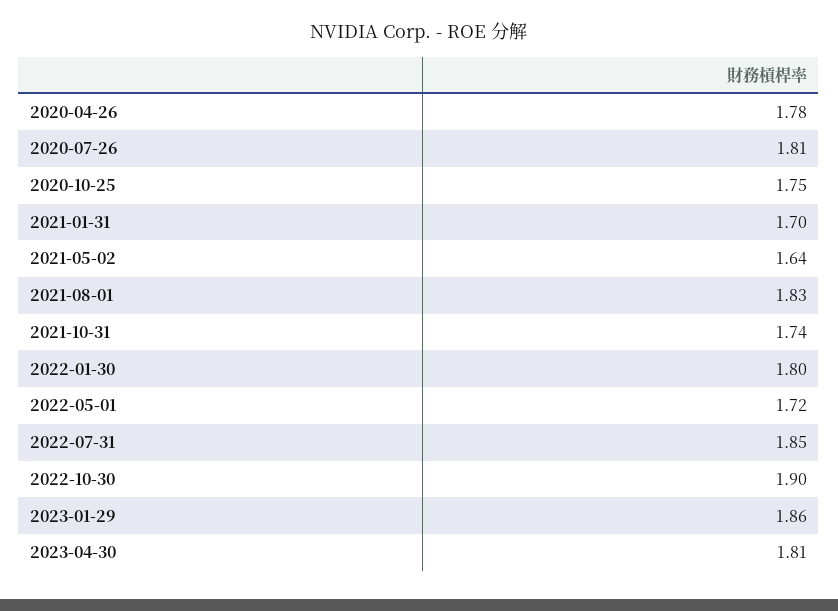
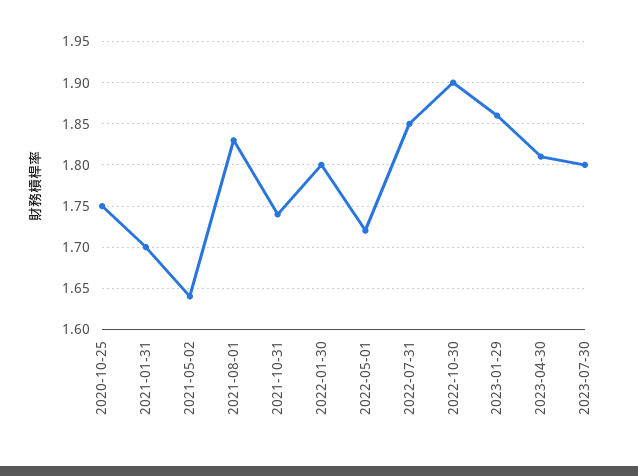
2020-04-26: 1.78 -> none
2020-07-26: 1.81 -> none
2023-07-30: none -> 1.8

